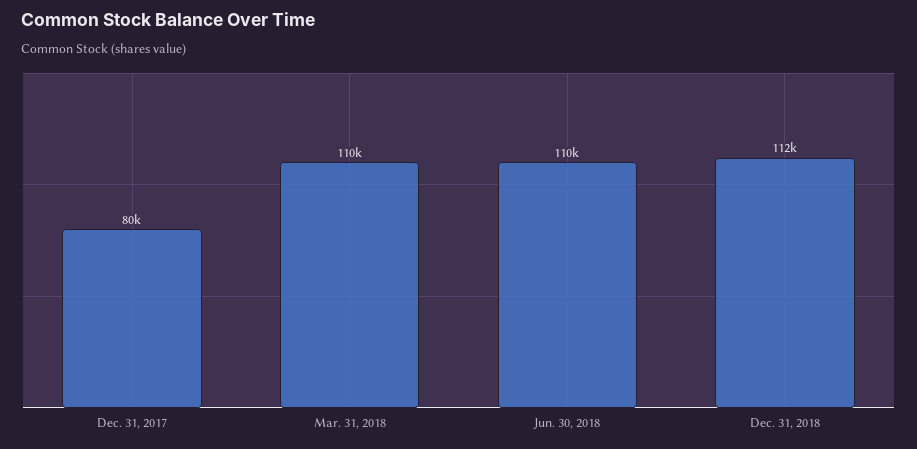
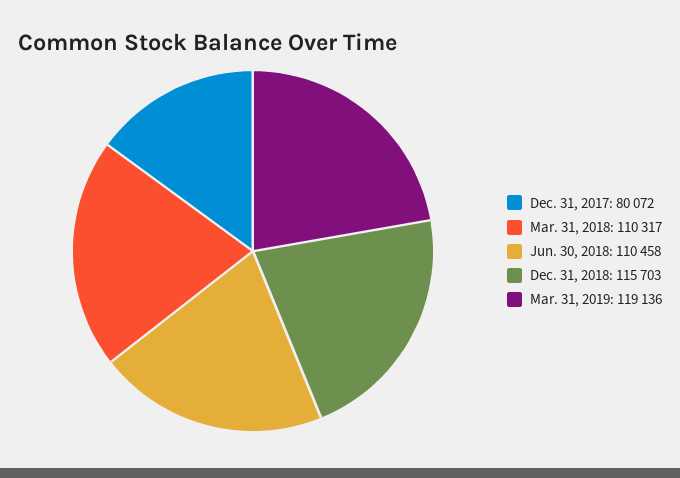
Dec. 31, 2018: 112000 -> 115703
Mar. 31, 2019: none -> 119136

